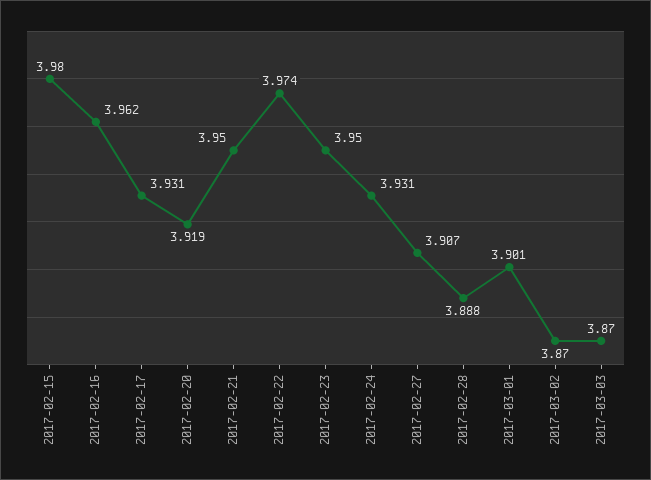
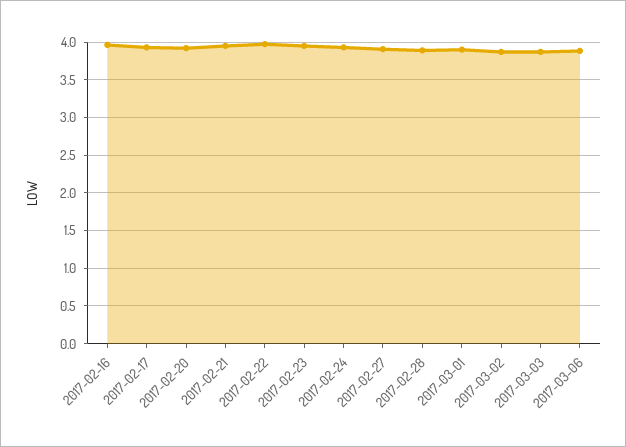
2017-02-15: 3.98 -> none
2017-03-06: none -> 3.9

